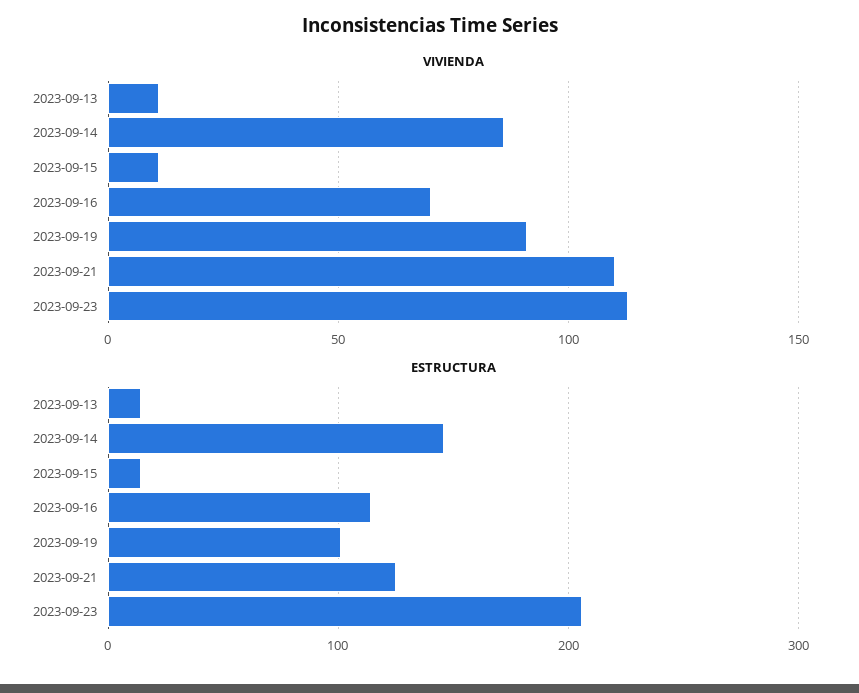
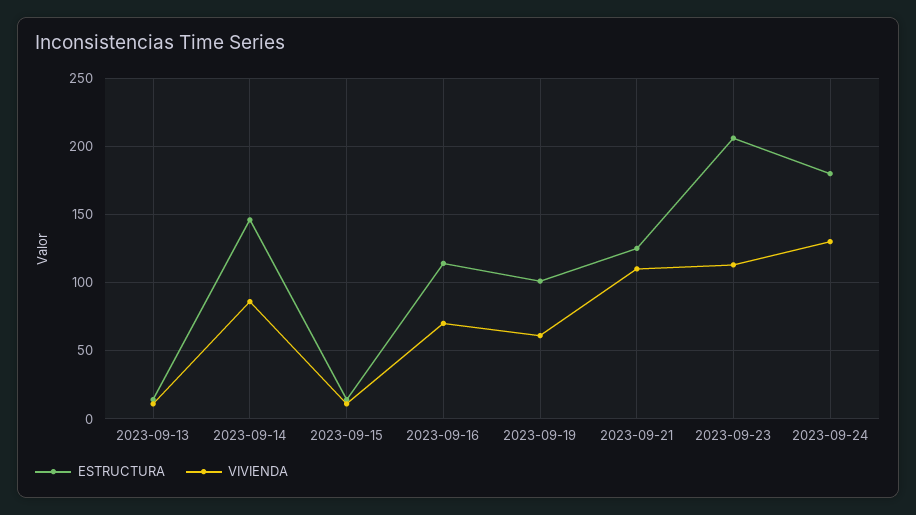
VIVIENDA, 2023-09-19: 90 -> 60
ESTRUCTURA, 2023-09-24: none -> 180
VIVIENDA, 2023-09-24: none -> 130

